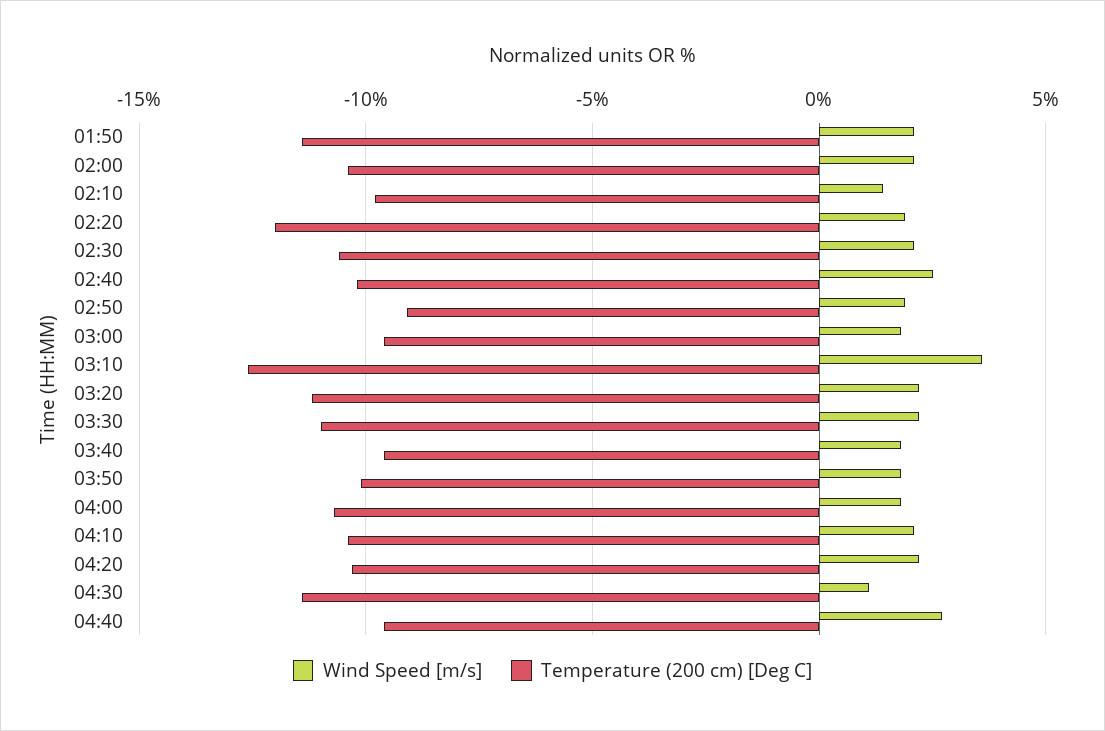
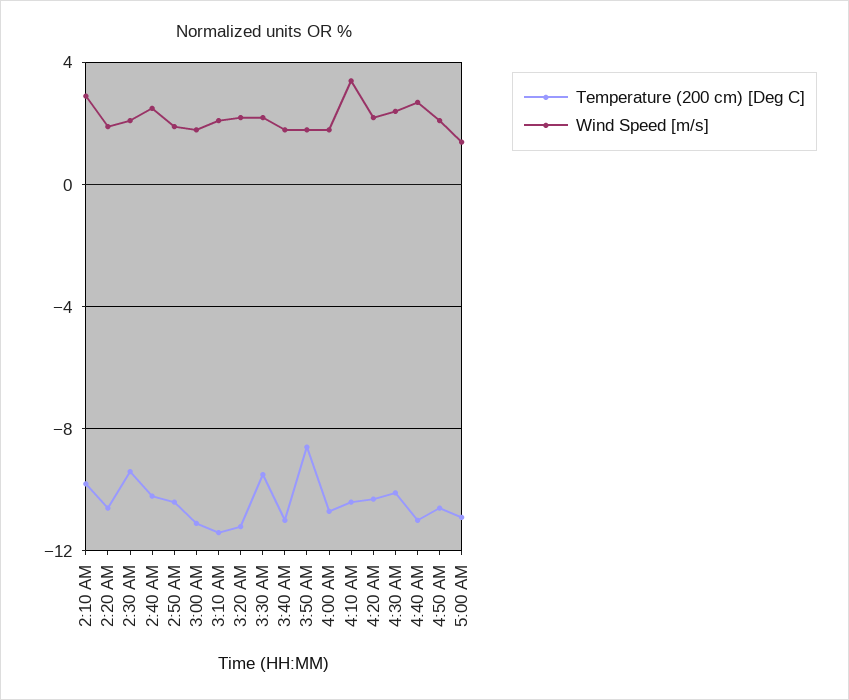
Wind Speed [m/s], 01:50: 2 -> none
Temperature (200 cm) [Deg C], 01:50: -11.5 -> none
Wind Speed [m/s], 02:00: 2 -> none
Temperature (200 cm) [Deg C], 02:00: -10.5 -> none
Wind Speed [m/s], 02:10: 1.5 -> 3
Temperature (200 cm) [Deg C], 02:20: -12 -> -10.5
Temperature (200 cm) [Deg C], 02:30: -10.5 -> -9.5
Temperature (200 cm) [Deg C], 02:50: -9 -> -10.5
Temperature (200 cm) [Deg C], 03:00: -9.5 -> -11
Wind Speed [m/s], 03:10: 3.5 -> 2
Temperature (200 cm) [Deg C], 03:10: -12.5 -> -11.5
Temperature (200 cm) [Deg C], 03:30: -11 -> -9.5
Temperature (200 cm) [Deg C], 03:40: -9.5 -> -11
Temperature (200 cm) [Deg C], 03:50: -10 -> -8.5
Wind Speed [m/s], 04:10: 2 -> 3.5
Wind Speed [m/s], 04:30: 1 -> 2.5
Temperature (200 cm) [Deg C], 04:30: -11.5 -> -10
Temperature (200 cm) [Deg C], 04:40: -9.5 -> -11
Temperature (200 cm) [Deg C], 4:50 AM: none -> -10.5
Wind Speed [m/s], 4:50 AM: none -> 2
Temperature (200 cm) [Deg C], 5:00 AM: none -> -11
Wind Speed [m/s], 5:00 AM: none -> 1.5

